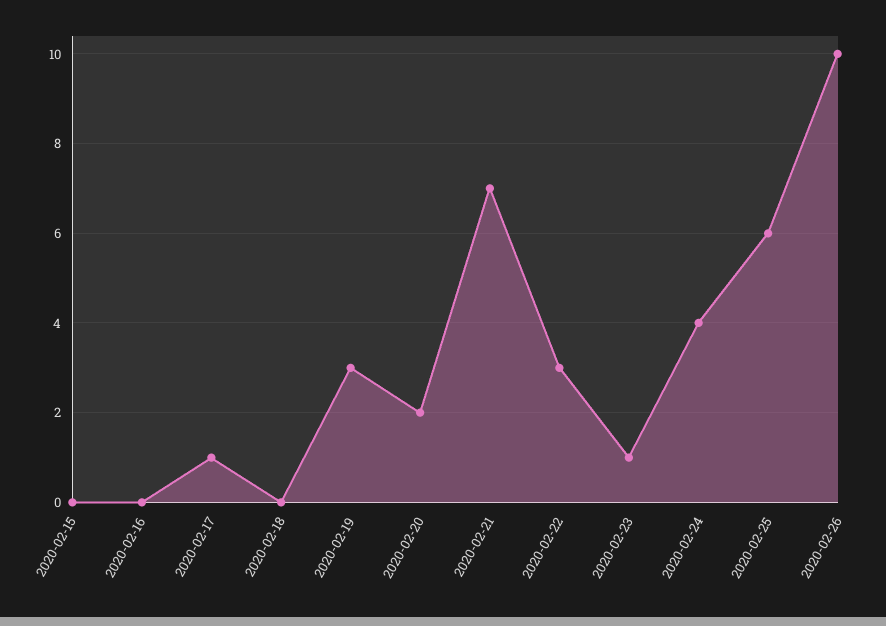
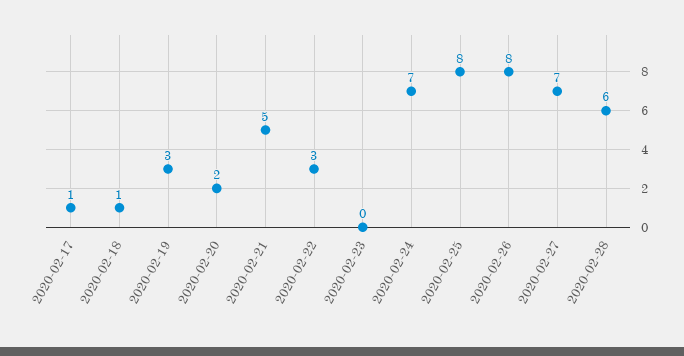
2020-02-15: 0 -> none
2020-02-16: 0 -> none
2020-02-18: 0 -> 1
2020-02-21: 7 -> 5
2020-02-23: 1 -> 0
2020-02-24: 4 -> 7
2020-02-25: 6 -> 8
2020-02-26: 10 -> 8
2020-02-27: none -> 7
2020-02-28: none -> 6

